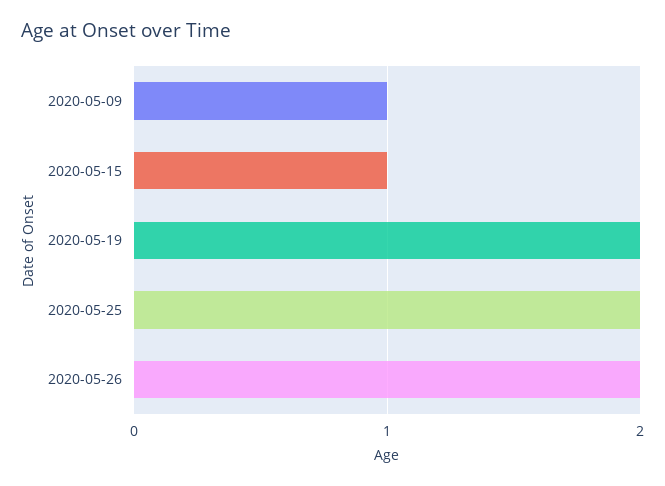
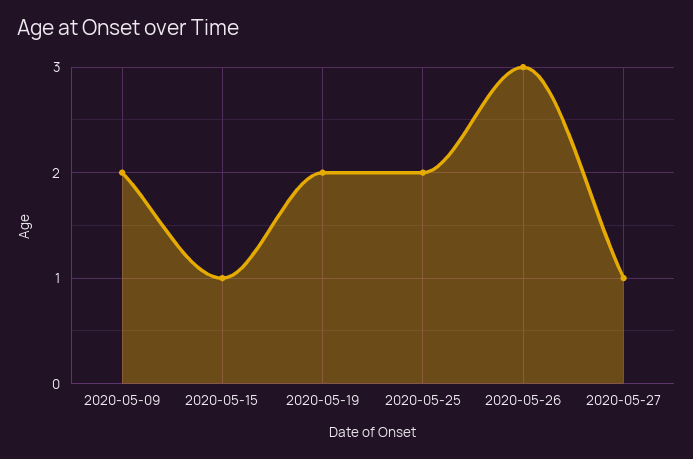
2020-05-09: 1 -> 2
2020-05-26: 2 -> 3
2020-05-27: none -> 1

